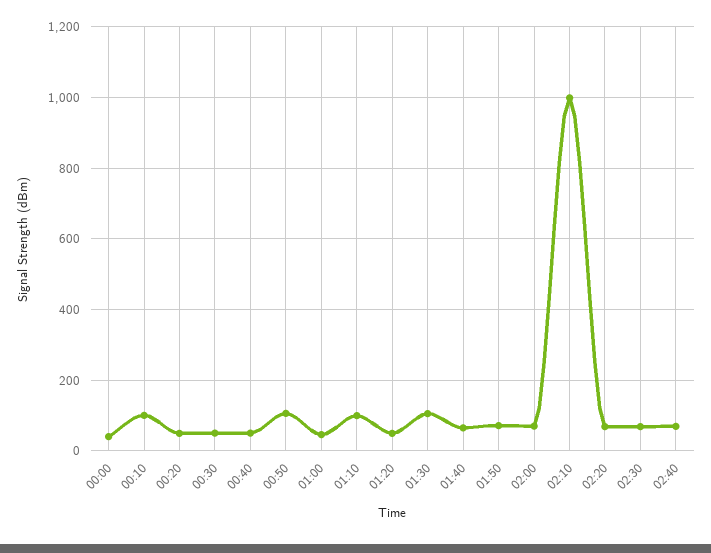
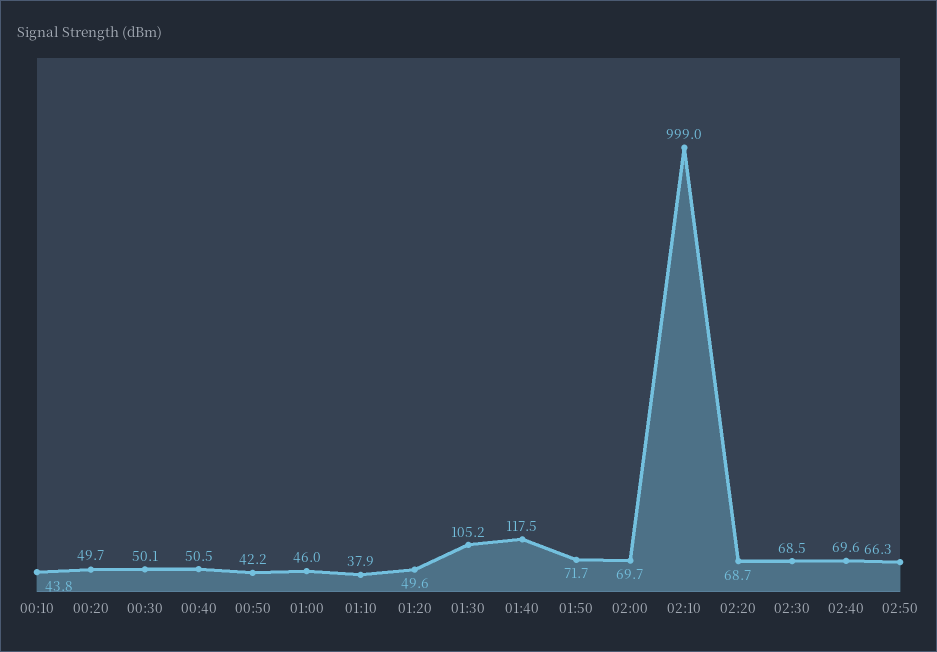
00:00: 40 -> none
00:10: 100 -> 43.8
00:50: 100 -> 42.2
01:10: 100 -> 37.9
01:40: 60 -> 117.5
02:50: none -> 66.3

